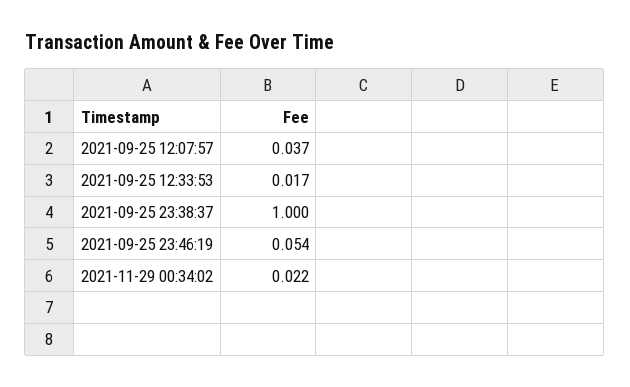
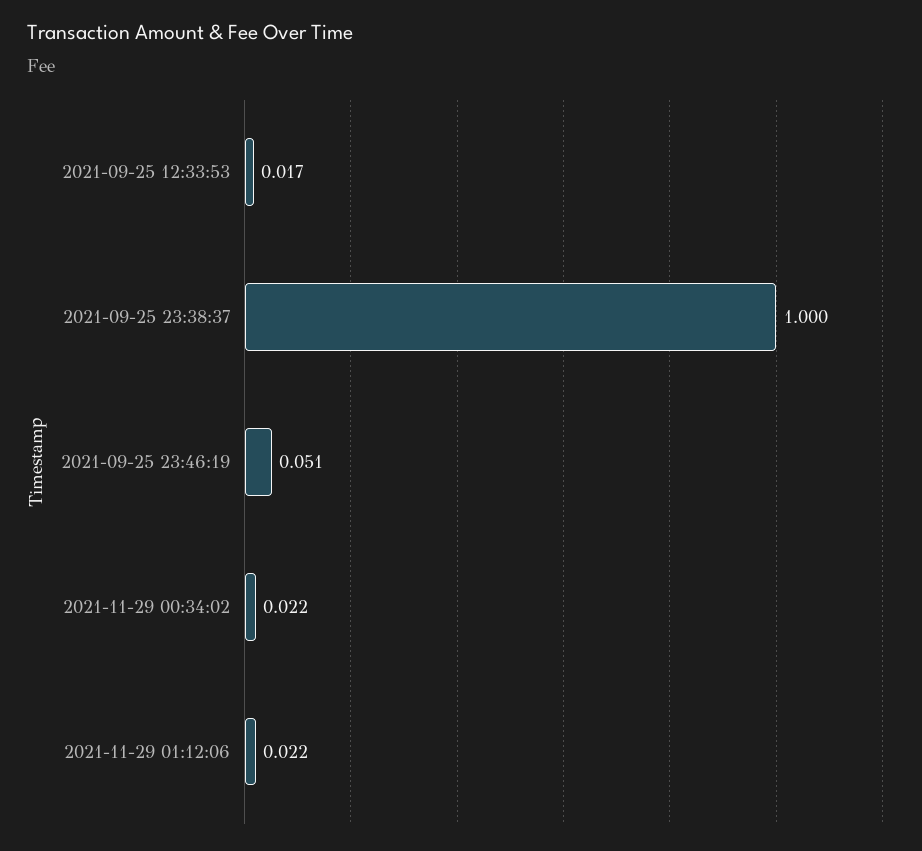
2021-09-25 12:07:57: 0.037 -> none
2021-09-25 23:46:19: 0.054 -> 0.051
2021-11-29 01:12:06: none -> 0.022

